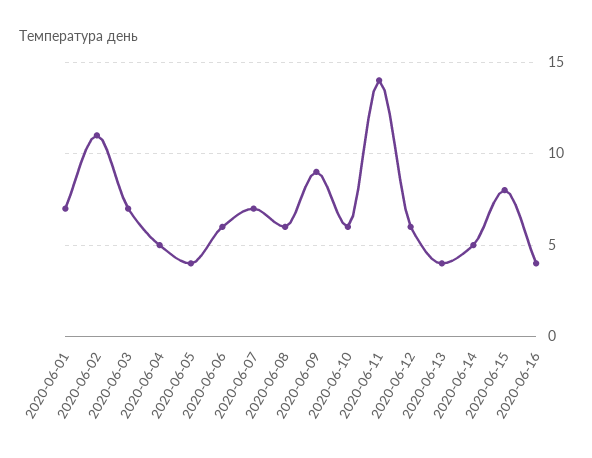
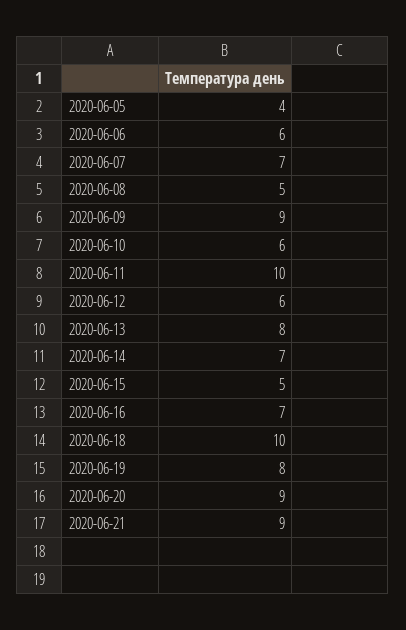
2020-06-01: 7 -> none
2020-06-02: 11 -> none
2020-06-03: 7 -> none
2020-06-04: 5 -> none
2020-06-08: 6 -> 5
2020-06-11: 14 -> 10
2020-06-13: 4 -> 8
2020-06-14: 5 -> 7
2020-06-15: 8 -> 5
2020-06-16: 4 -> 7
2020-06-18: none -> 10
2020-06-19: none -> 8
2020-06-20: none -> 9
2020-06-21: none -> 9

